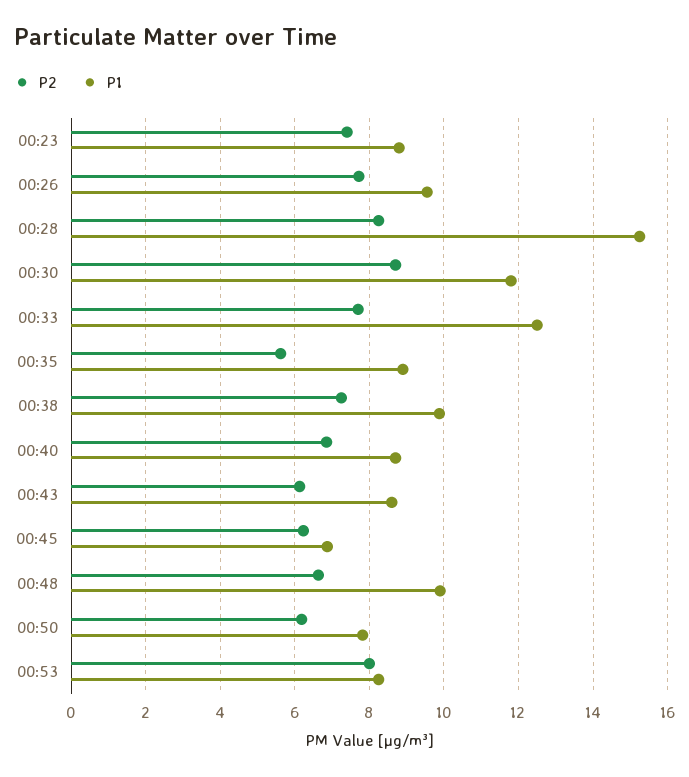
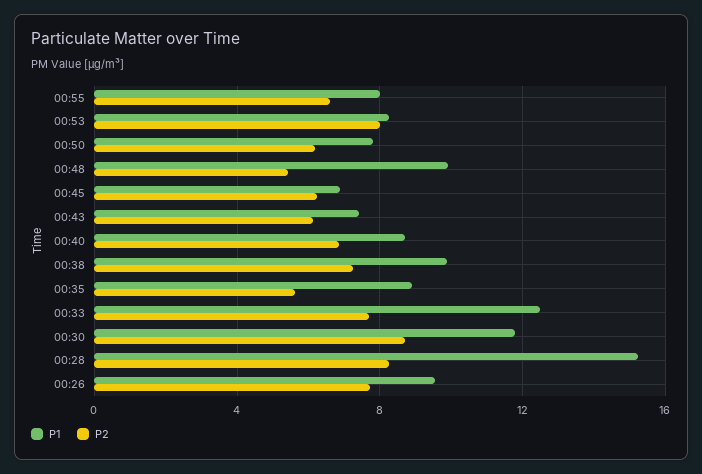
P2, 00:23: 7.4 -> none
P1, 00:23: 8.8 -> none
P1, 00:43: 8.6 -> 7.5
P2, 00:48: 6.6 -> 5.5
P1, 00:55: none -> 8
P2, 00:55: none -> 6.5

